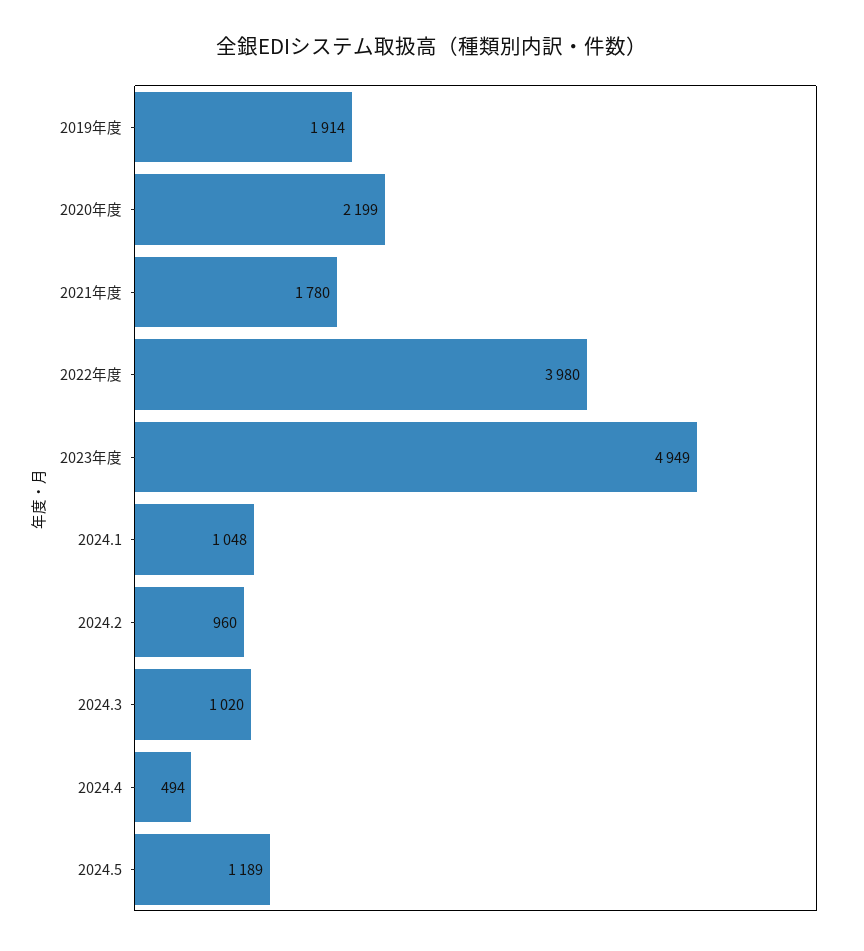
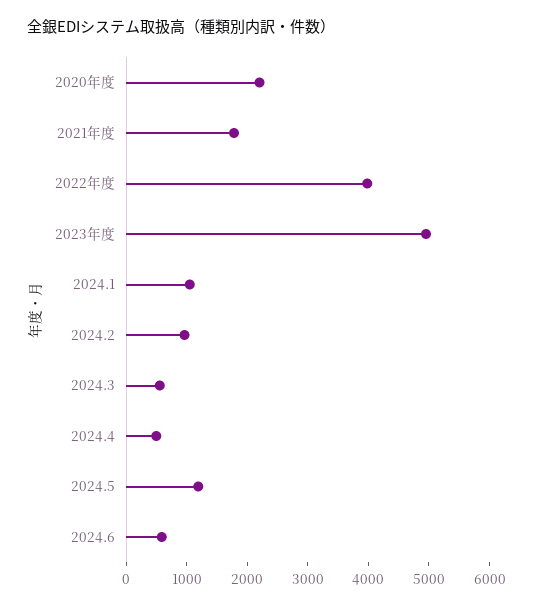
2019年度: 1914 -> none
2024.3: 1020 -> 600
2024.6: none -> 600

